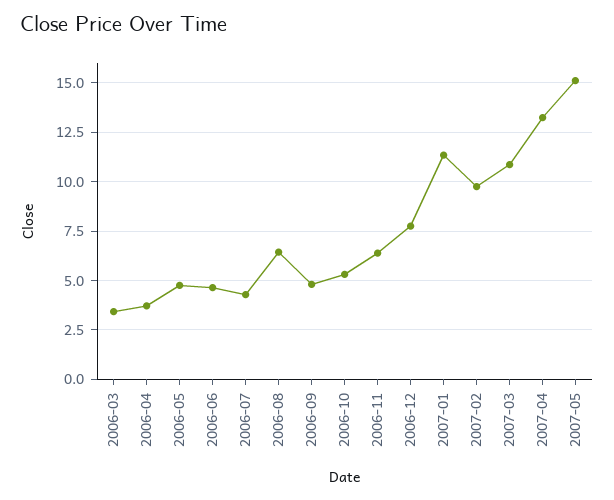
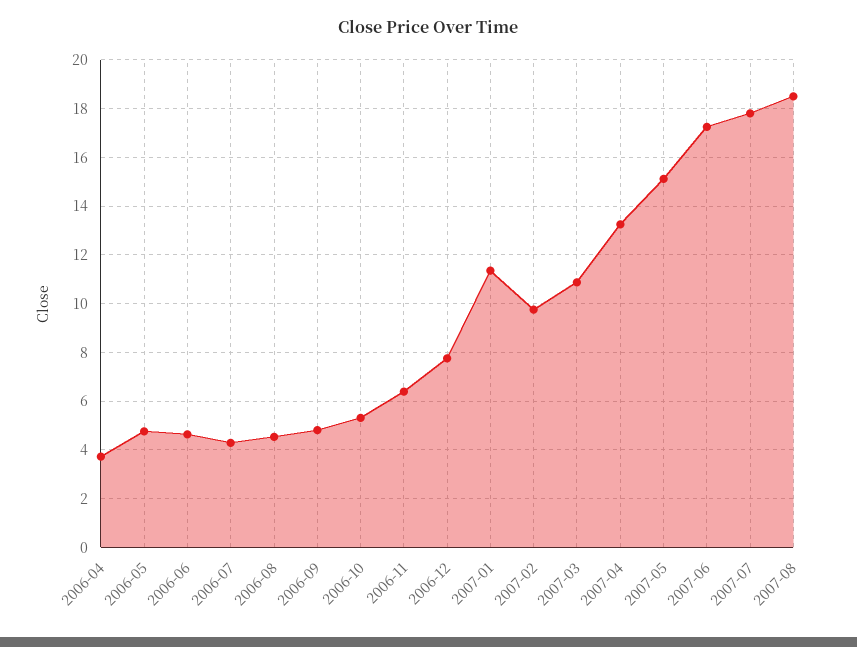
2006-03: 3.5 -> none
2006-08: 6.5 -> 4.5
2007-06: none -> 17.25
2007-07: none -> 17.75
2007-08: none -> 18.5

